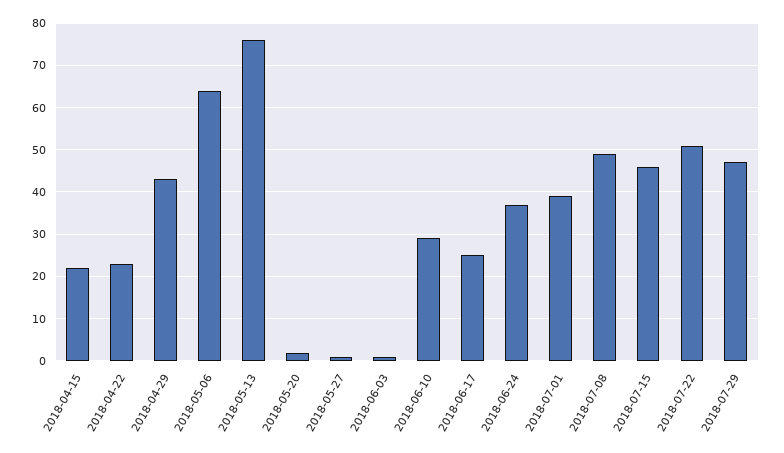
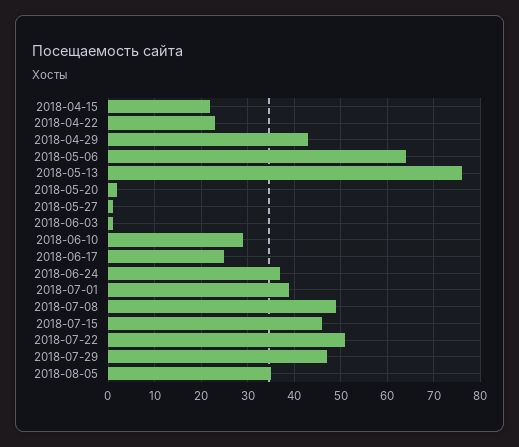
2018-08-05: none -> 35

